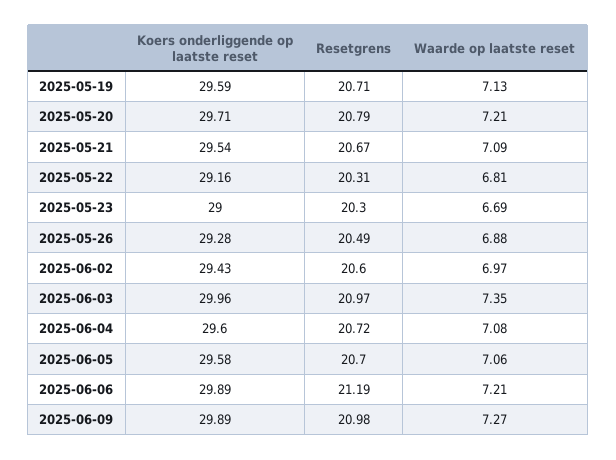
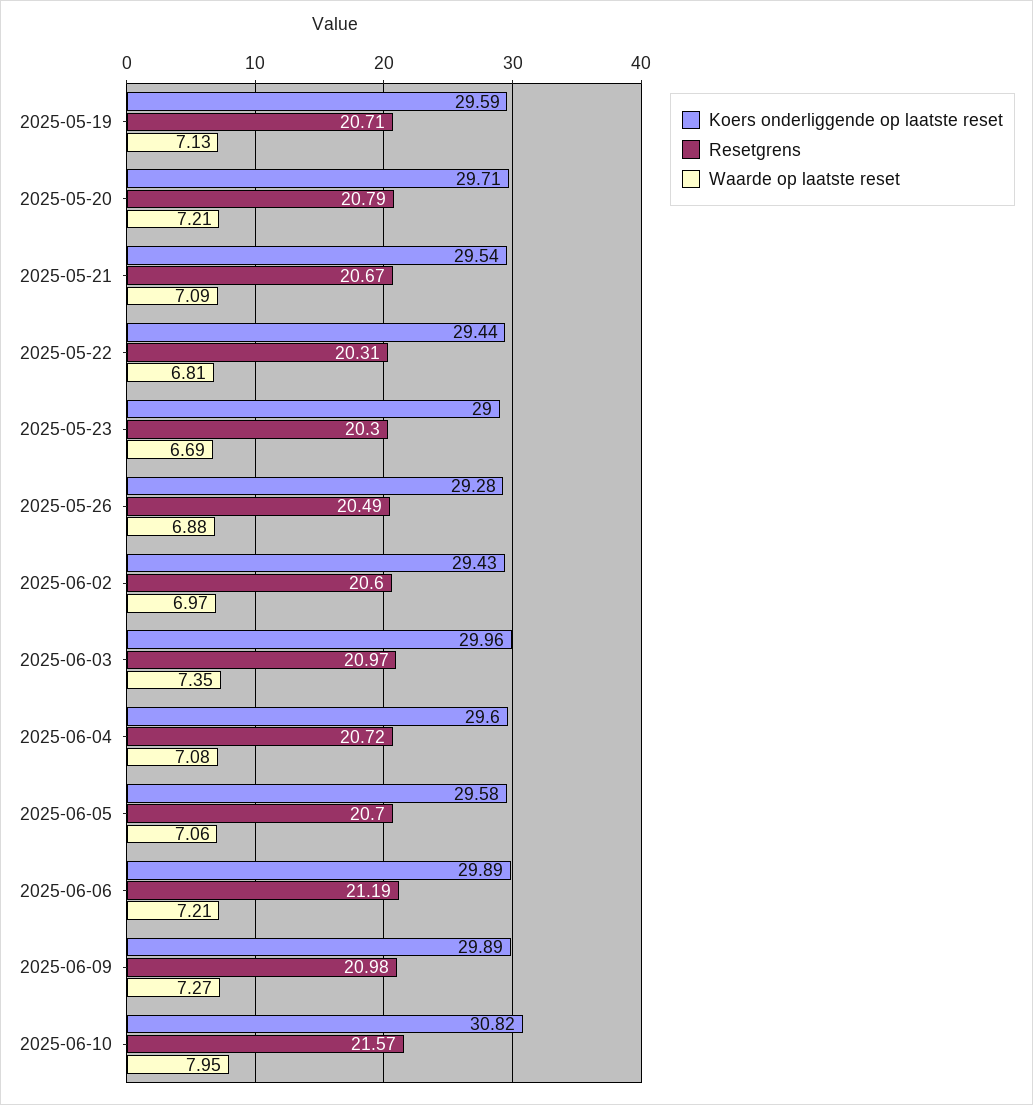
Koers onderliggende op laatste reset, 2025-05-22: 29.16 -> 29.44
Koers onderliggende op laatste reset, 2025-06-10: none -> 30.82
Resetgrens, 2025-06-10: none -> 21.57
Waarde op laatste reset, 2025-06-10: none -> 7.95

